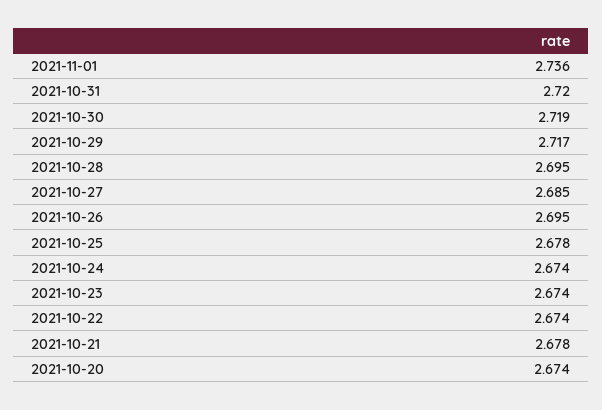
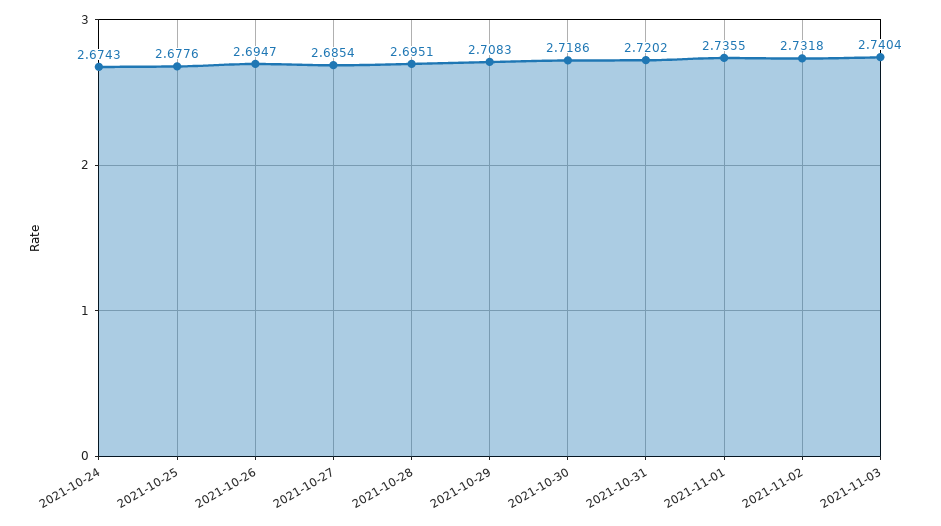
2021-10-29: 2.717 -> 2.7083
2021-10-23: 2.674 -> none
2021-10-22: 2.674 -> none
2021-10-21: 2.678 -> none
2021-10-20: 2.674 -> none
2021-11-02: none -> 2.7318
2021-11-03: none -> 2.7404

